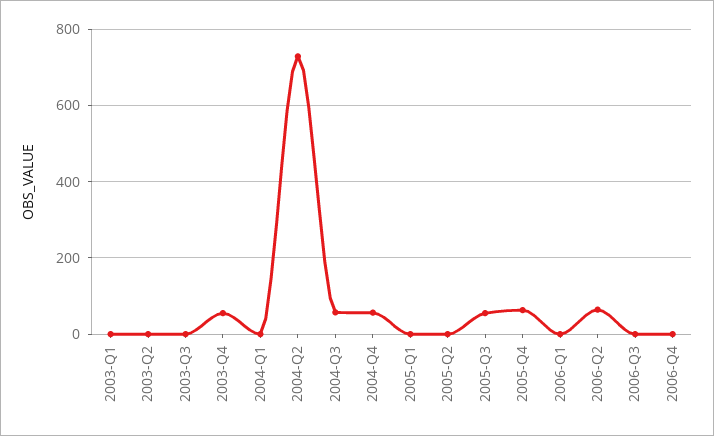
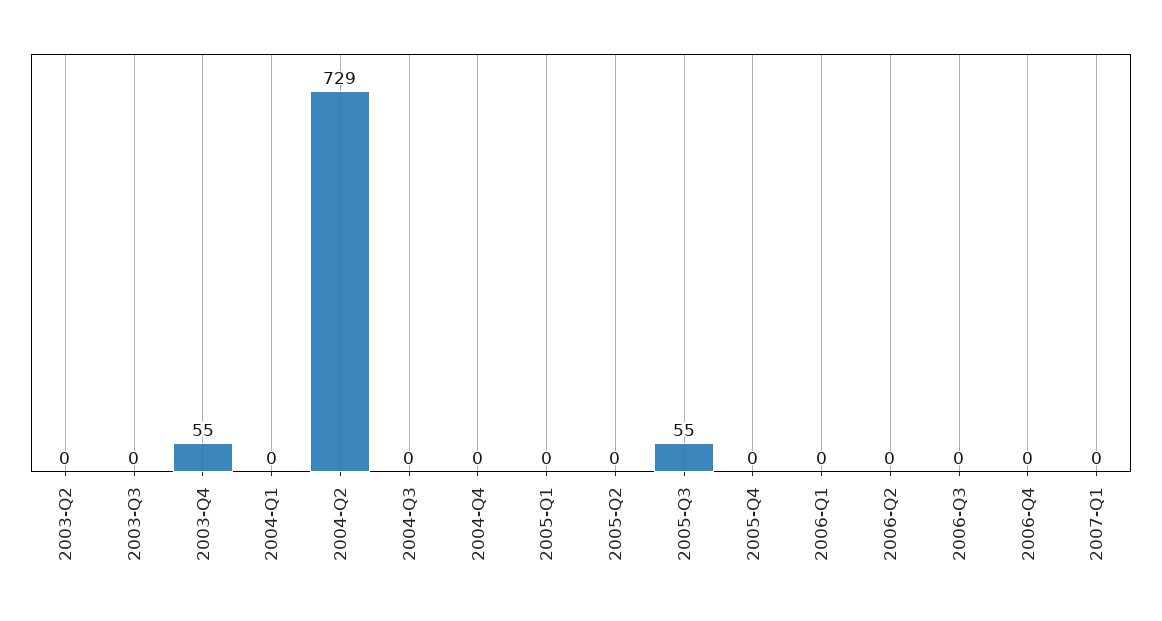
2003-Q1: 0 -> none
2004-Q3: 60 -> 0
2004-Q4: 60 -> 0
2005-Q4: 60 -> 0
2006-Q2: 60 -> 0
2007-Q1: none -> 0

